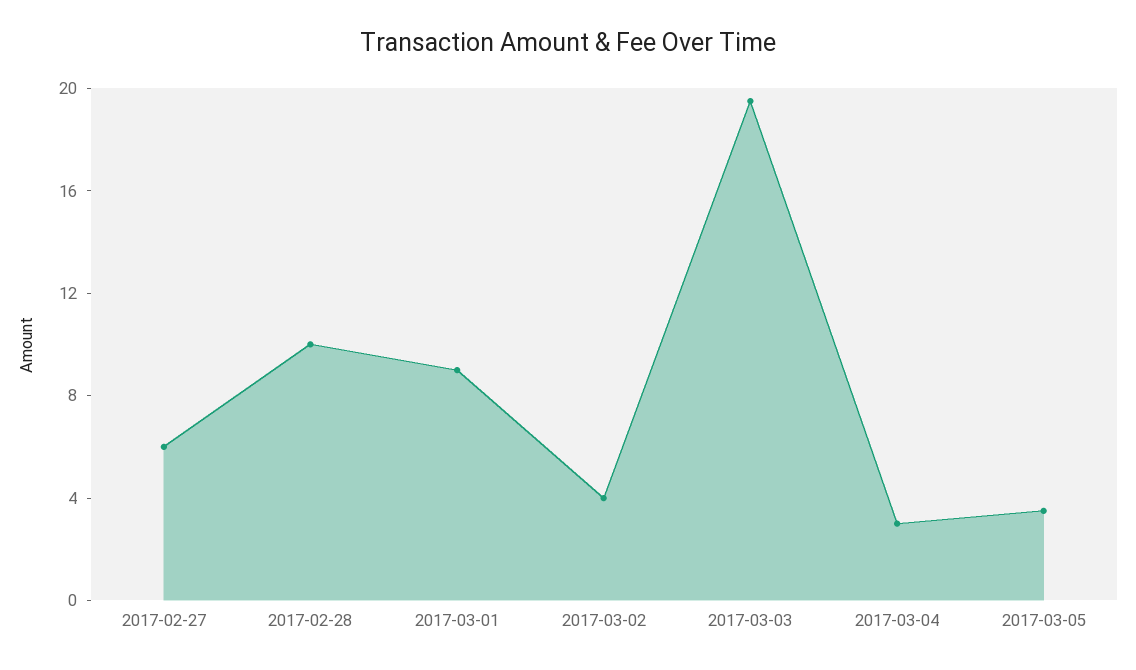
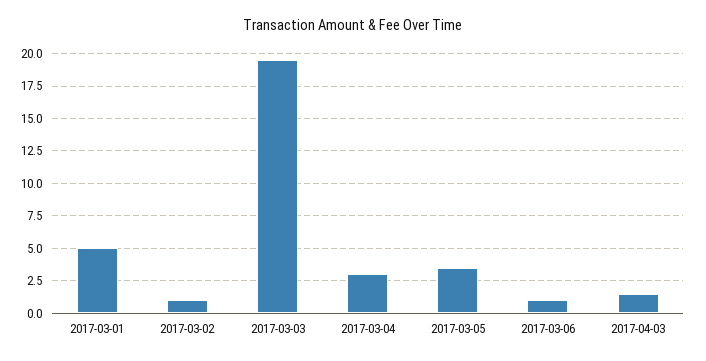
2017-02-27: 6 -> none
2017-02-28: 10 -> none
2017-03-01: 9 -> 5
2017-03-02: 4 -> 1
2017-03-06: none -> 1
2017-04-03: none -> 1.5

